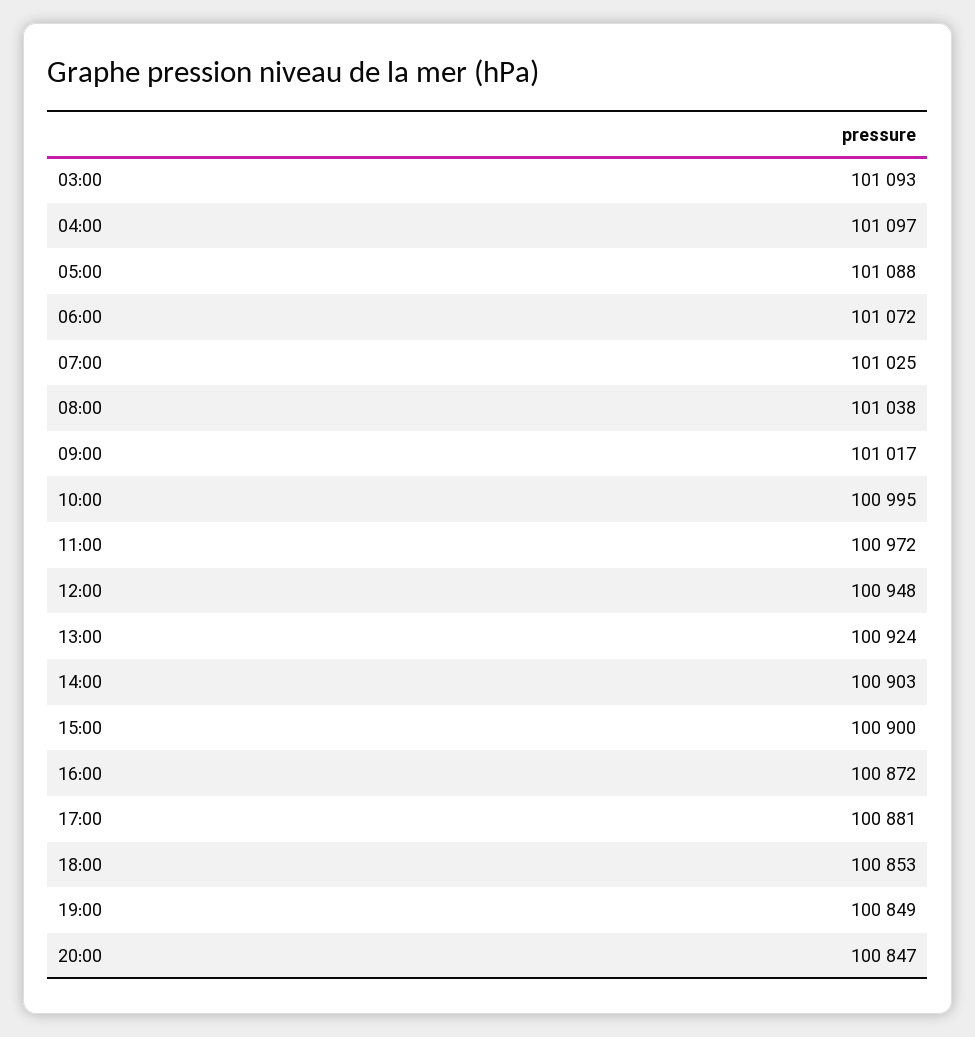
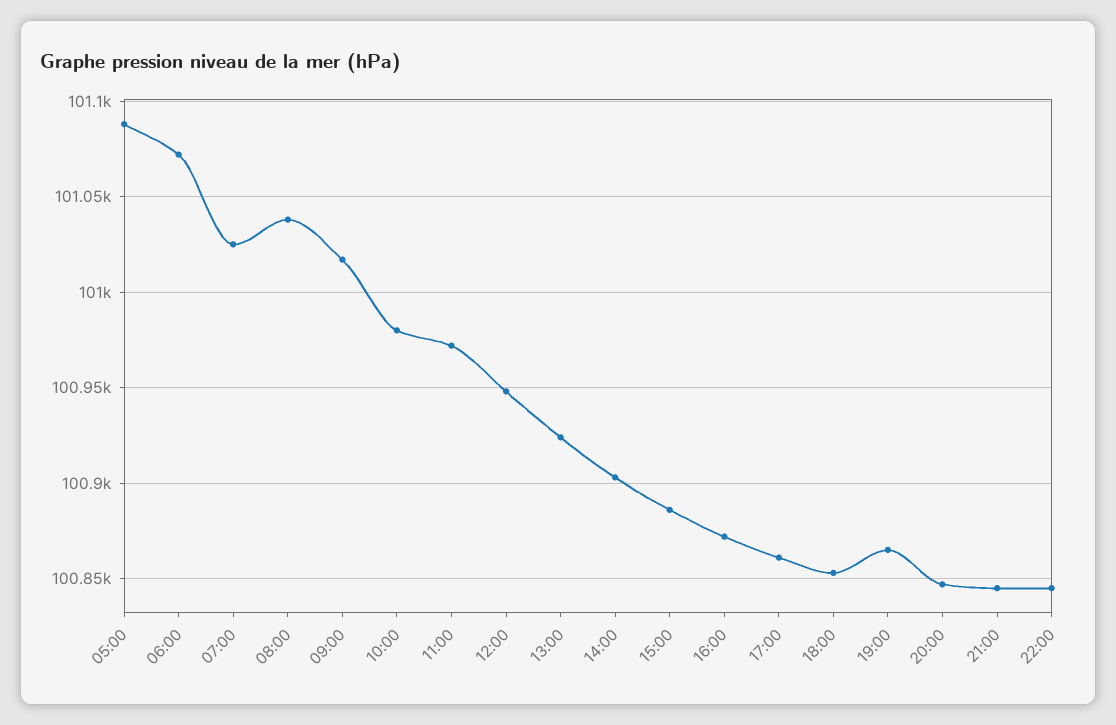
03:00: 101093 -> none
04:00: 101097 -> none
10:00: 100995 -> 100980
15:00: 100900 -> 100885
17:00: 100881 -> 100860
19:00: 100849 -> 100865
21:00: none -> 100845
22:00: none -> 100845

